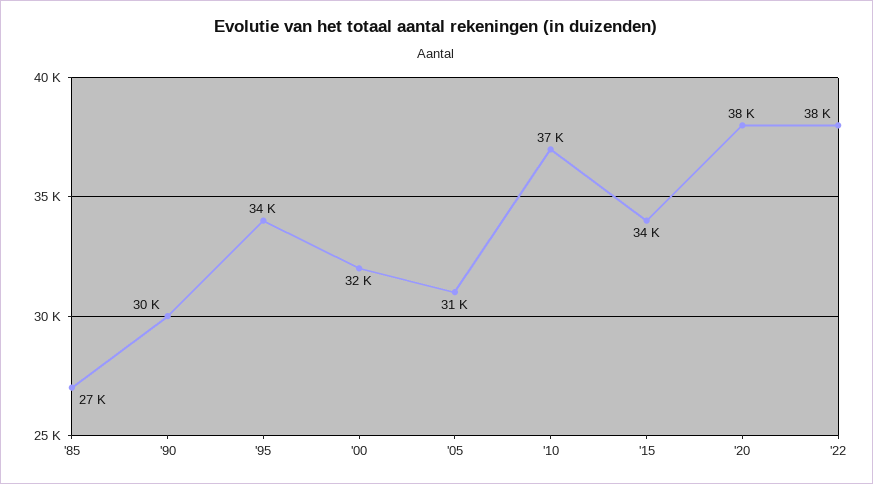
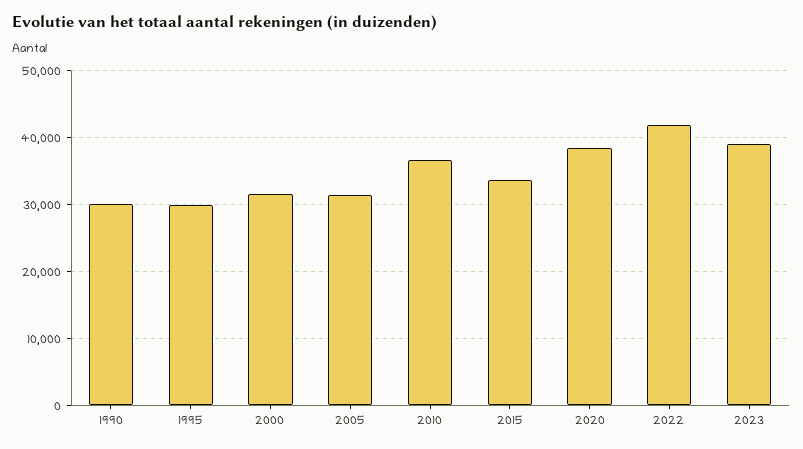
'85: 27000 -> none
'95: 34000 -> 30000
'22: 38000 -> 42000
2023: none -> 39000

